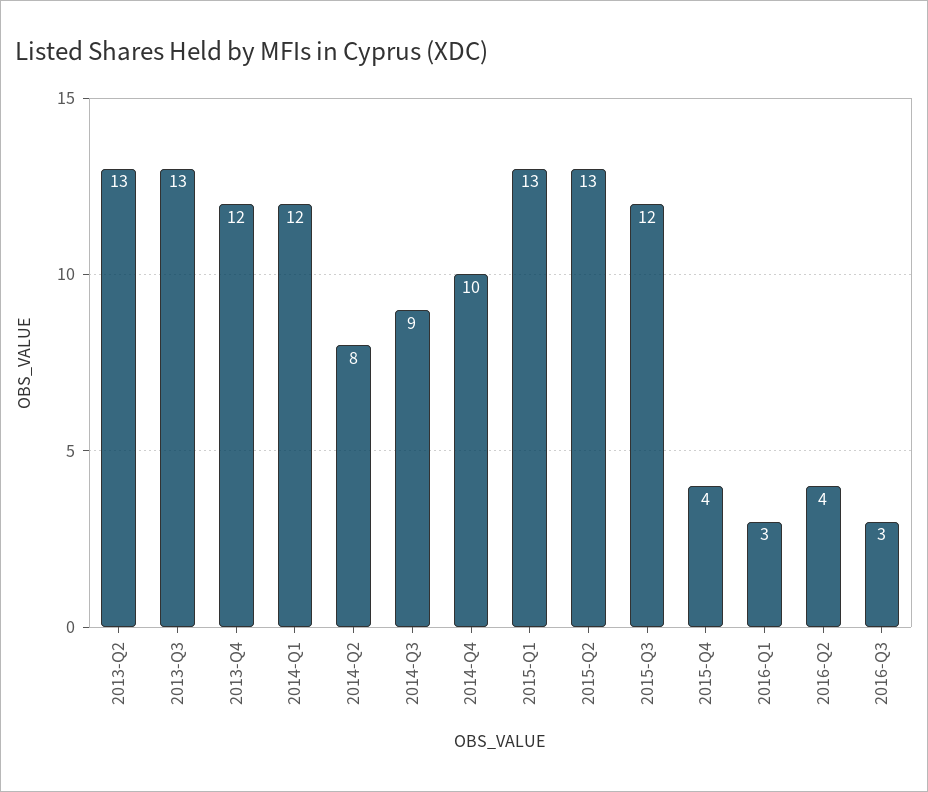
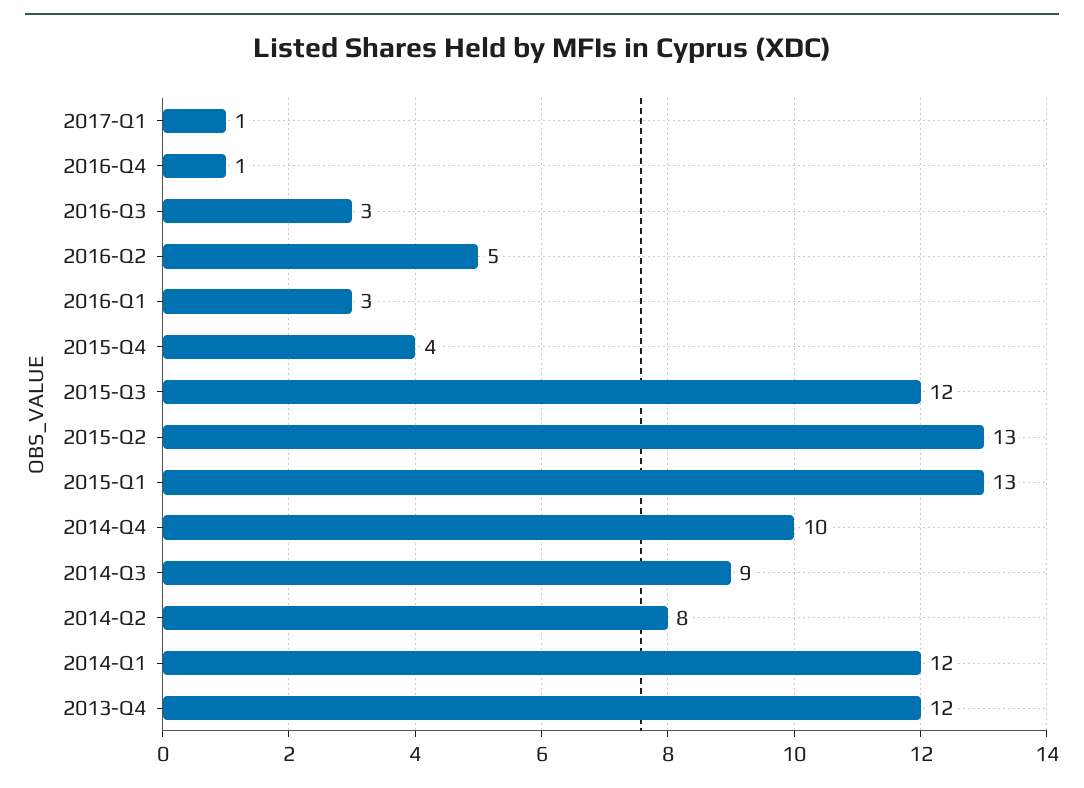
2013-Q2: 13 -> none
2013-Q3: 13 -> none
2016-Q2: 4 -> 5
2017-Q1: none -> 1
2016-Q4: none -> 1

